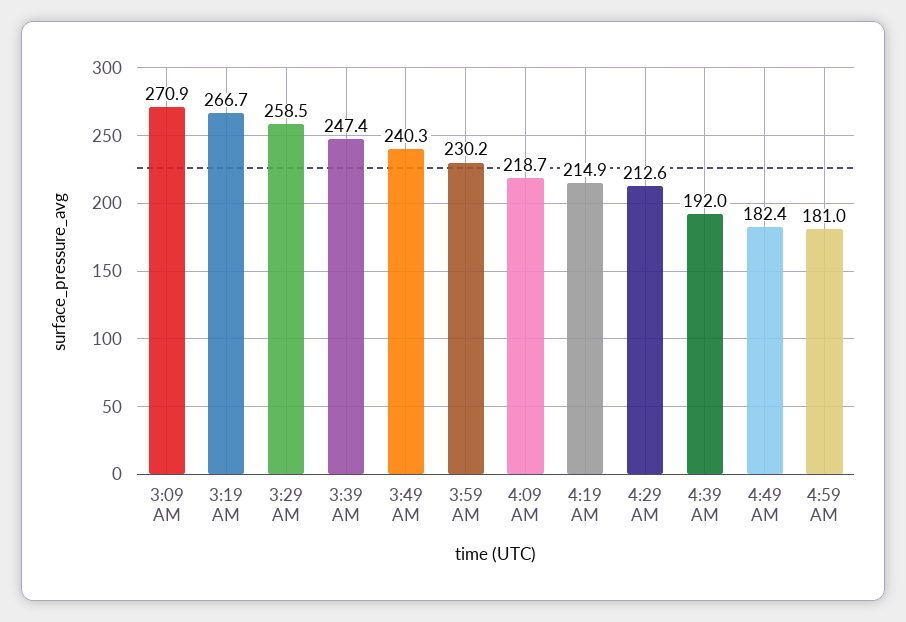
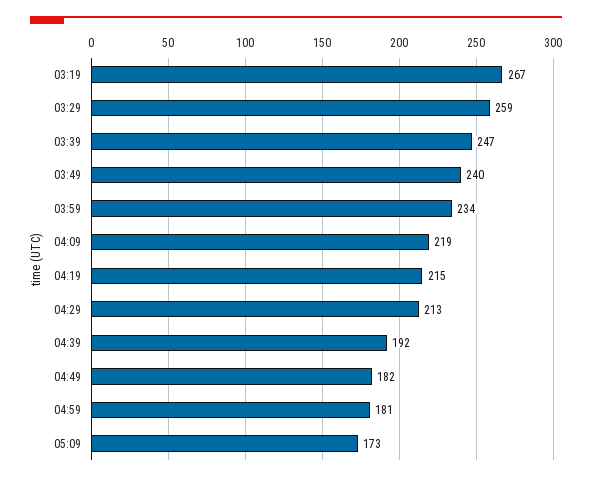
3:09 AM: 270.9 -> none
3:59 AM: 230.2 -> 234
05:09: none -> 173

